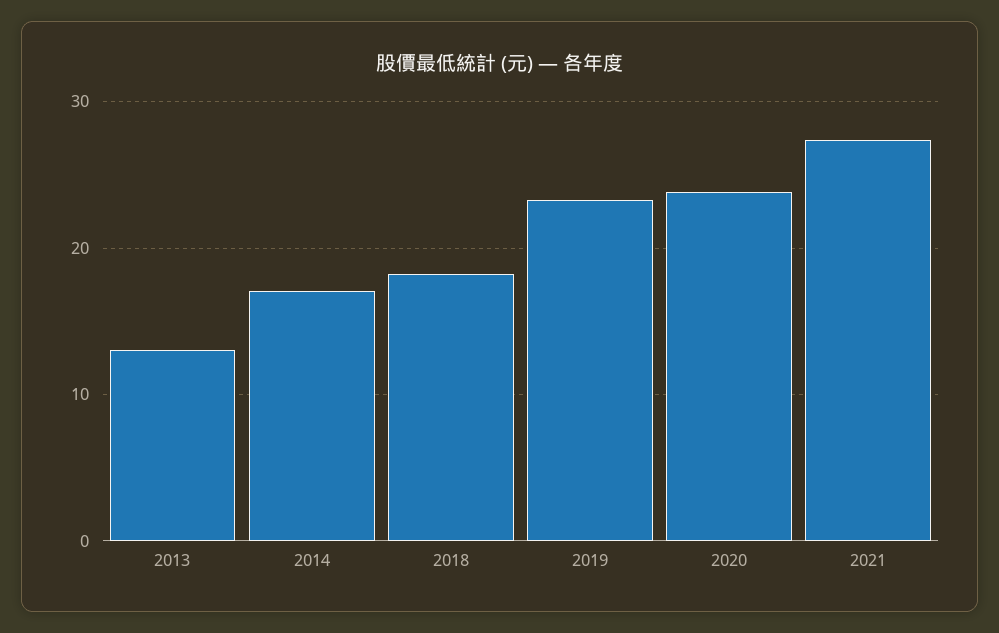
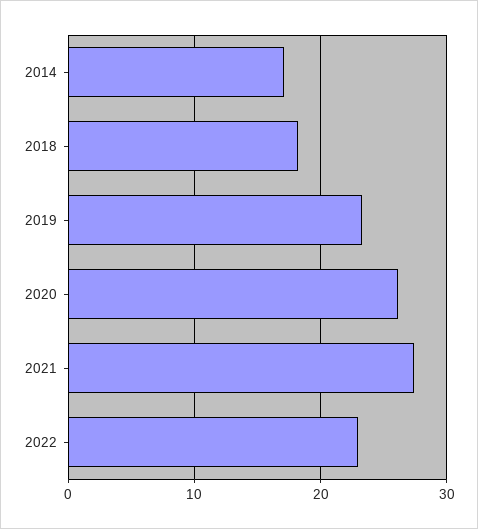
2013: 13 -> none
2020: 24 -> 26
2022: none -> 23

